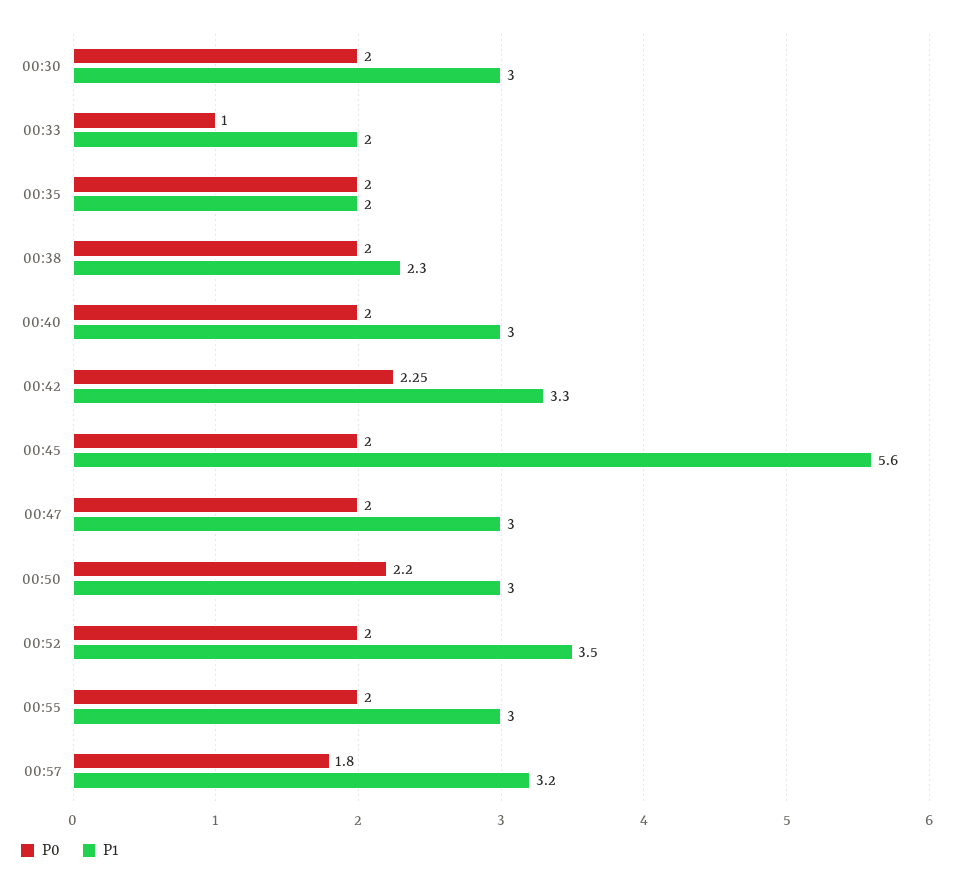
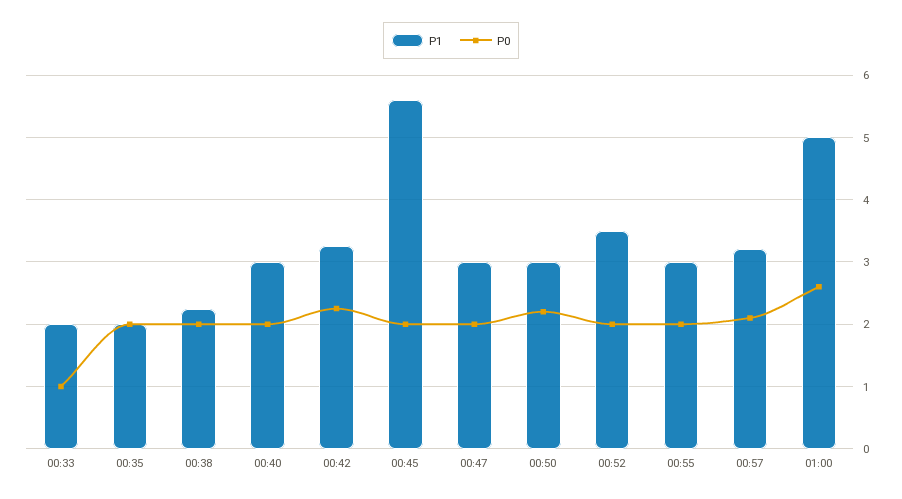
P0, 00:30: 2 -> none
P1, 00:30: 3 -> none
P0, 00:57: 1.8 -> 2.1
P1, 01:00: none -> 5
P0, 01:00: none -> 2.6

